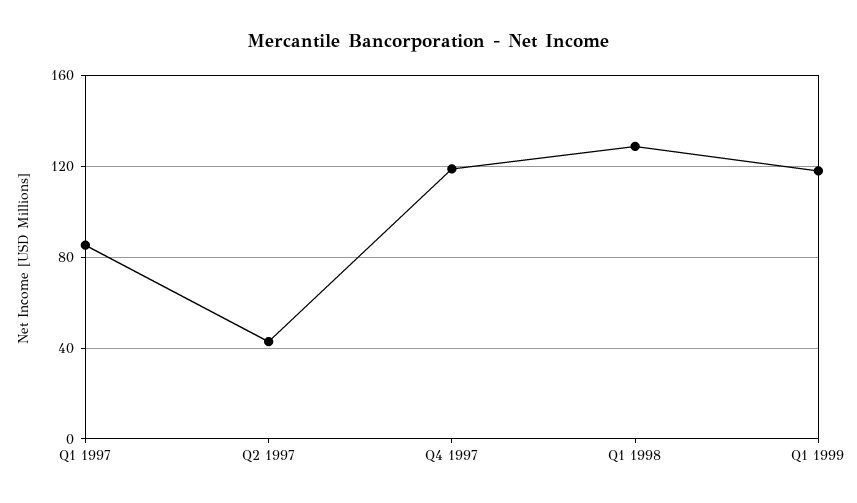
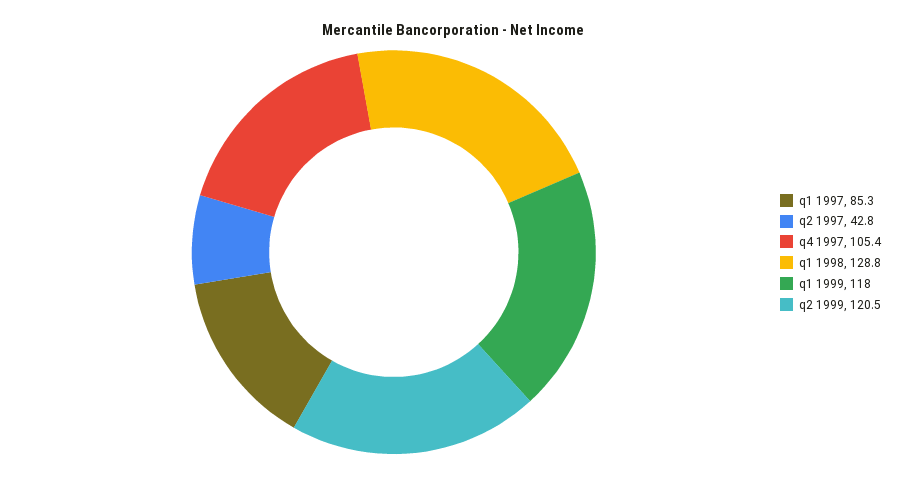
Q4 1997: 120 -> 105.4
q2 1999: none -> 120.5

